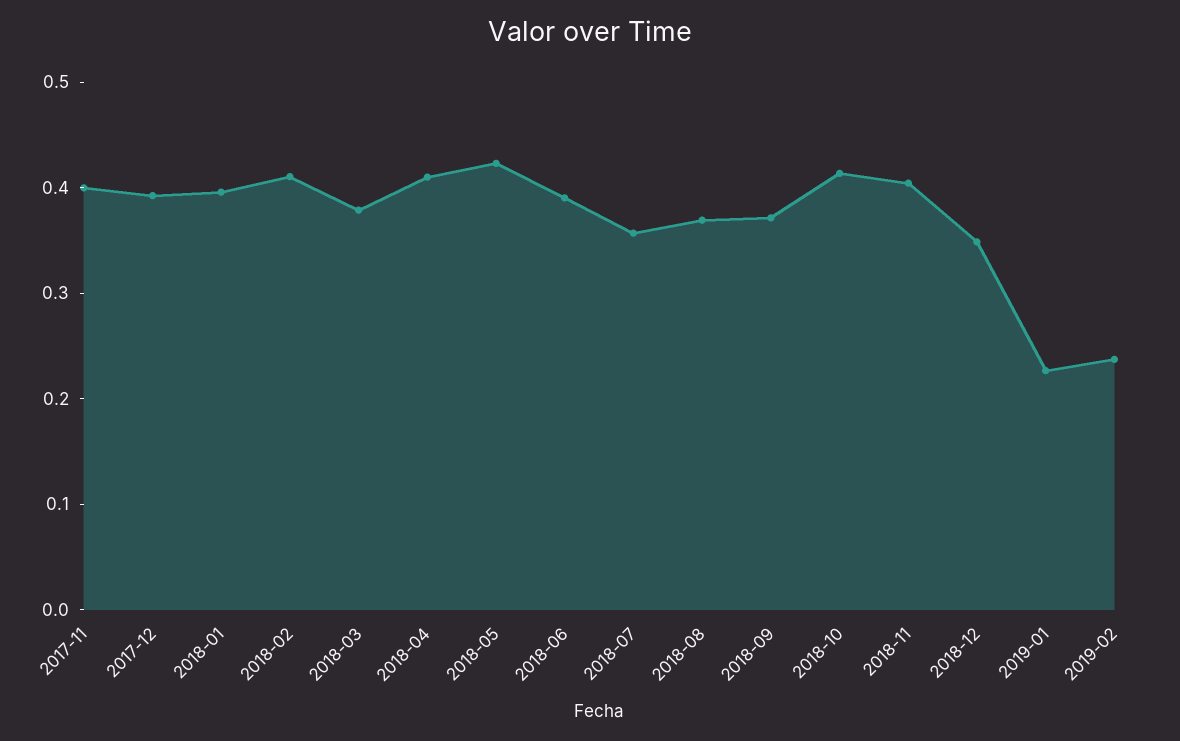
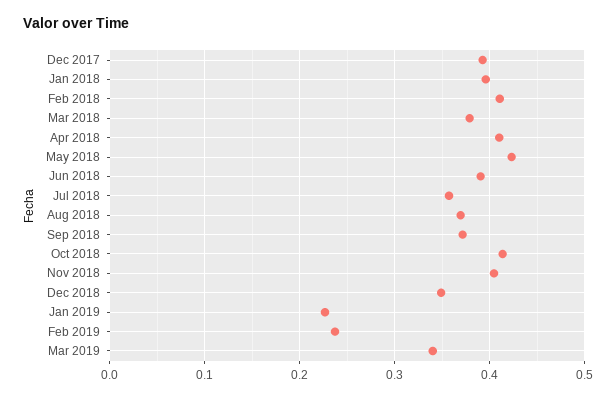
2017-11: 0.4 -> none
Mar 2019: none -> 0.34

